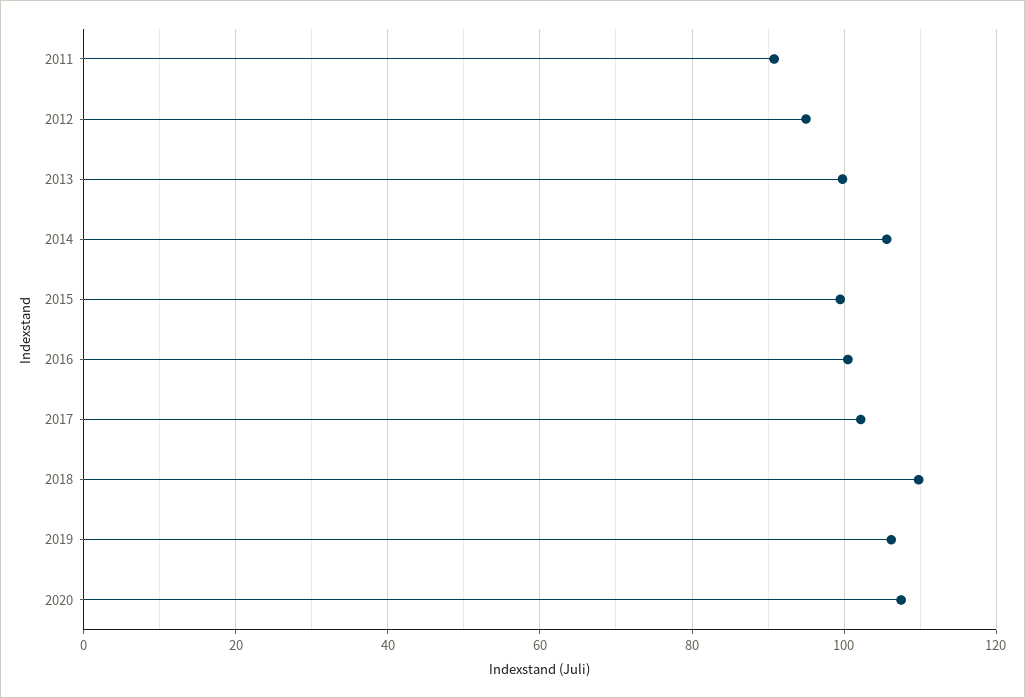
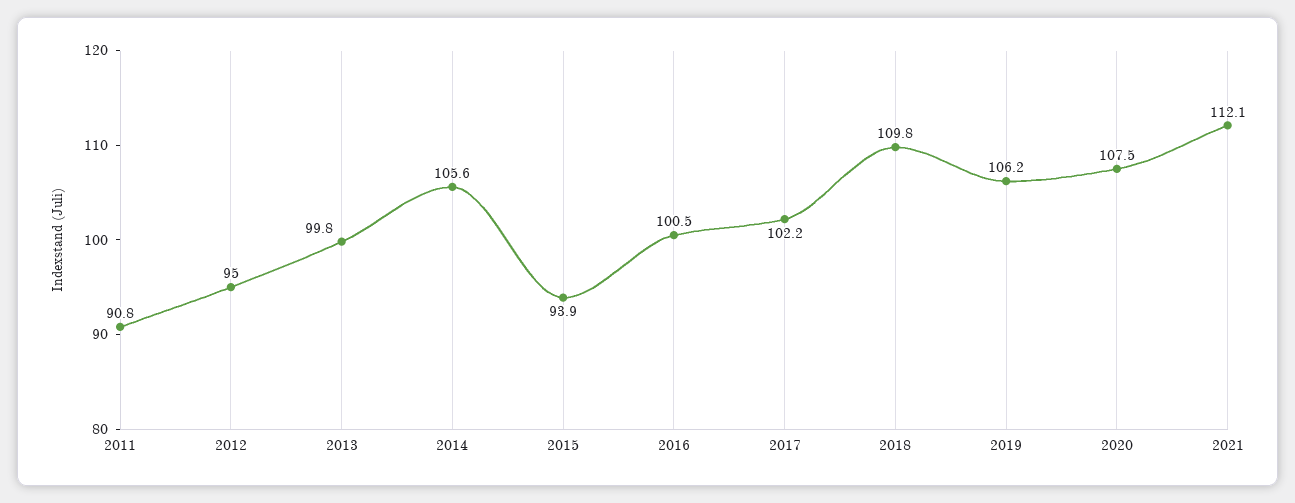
2015: 100 -> 93.9
2021: none -> 112.1

